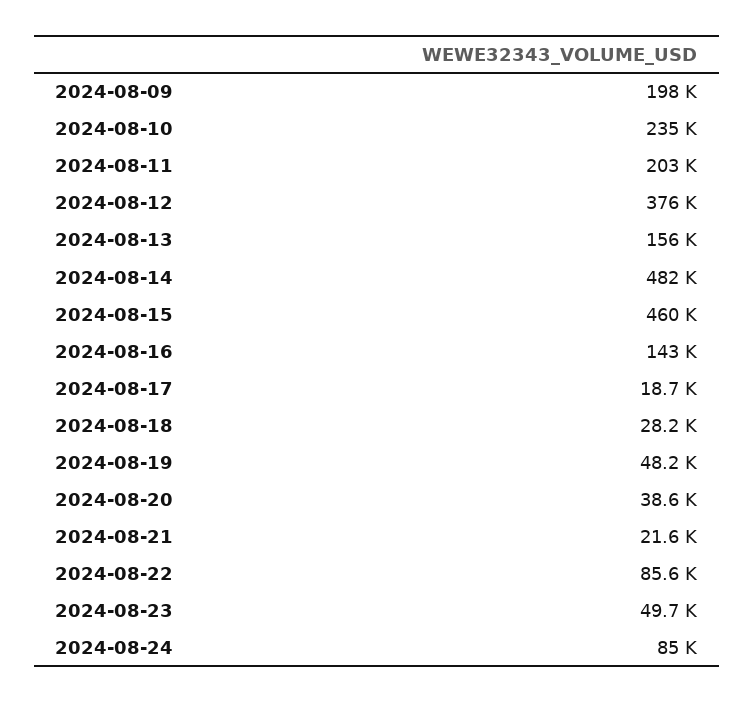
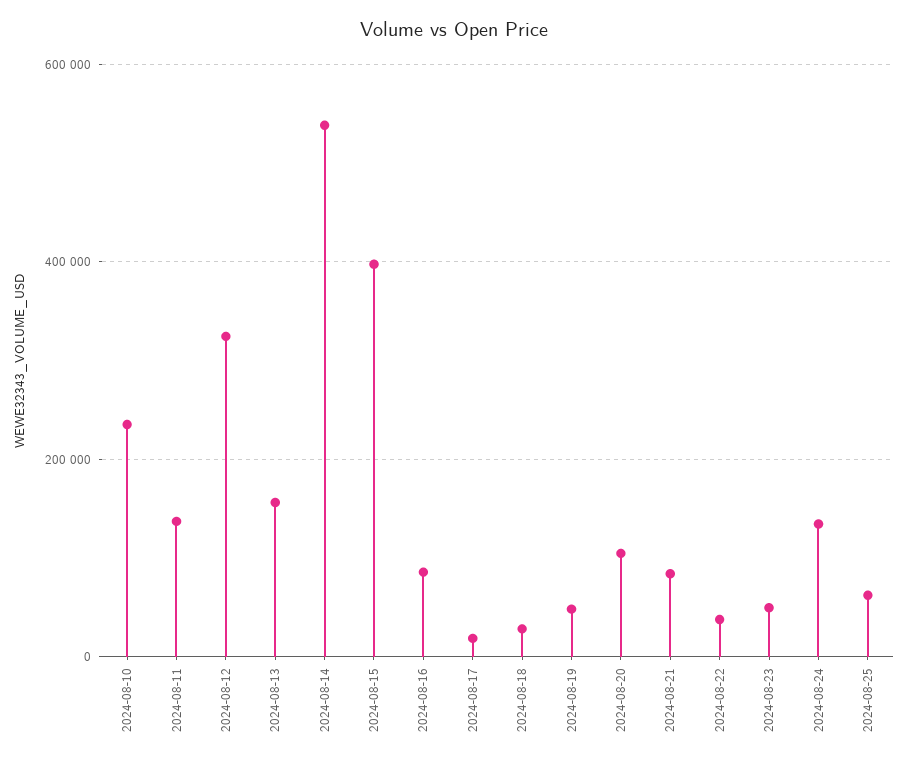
2024-08-09: 198000 -> none
2024-08-11: 203000 -> 140000
2024-08-12: 376000 -> 320000
2024-08-14: 482000 -> 540000
2024-08-15: 460000 -> 400000
2024-08-16: 143000 -> 80000
2024-08-20: 38600 -> 100000
2024-08-21: 21600 -> 80000
2024-08-22: 85600 -> 40000
2024-08-24: 85000 -> 140000
2024-08-25: none -> 60000

